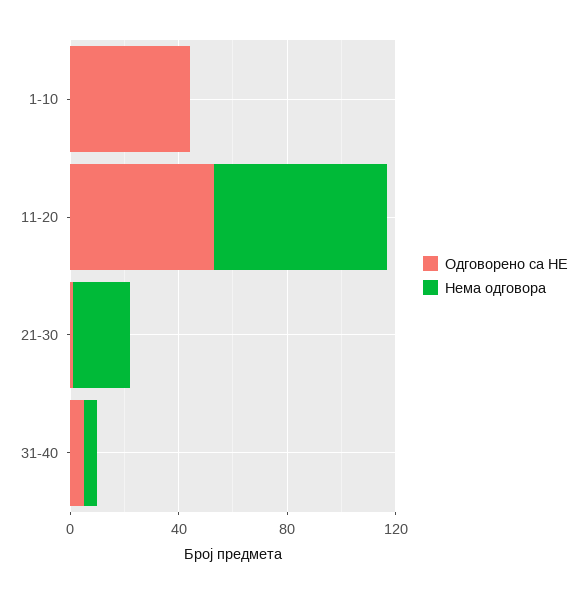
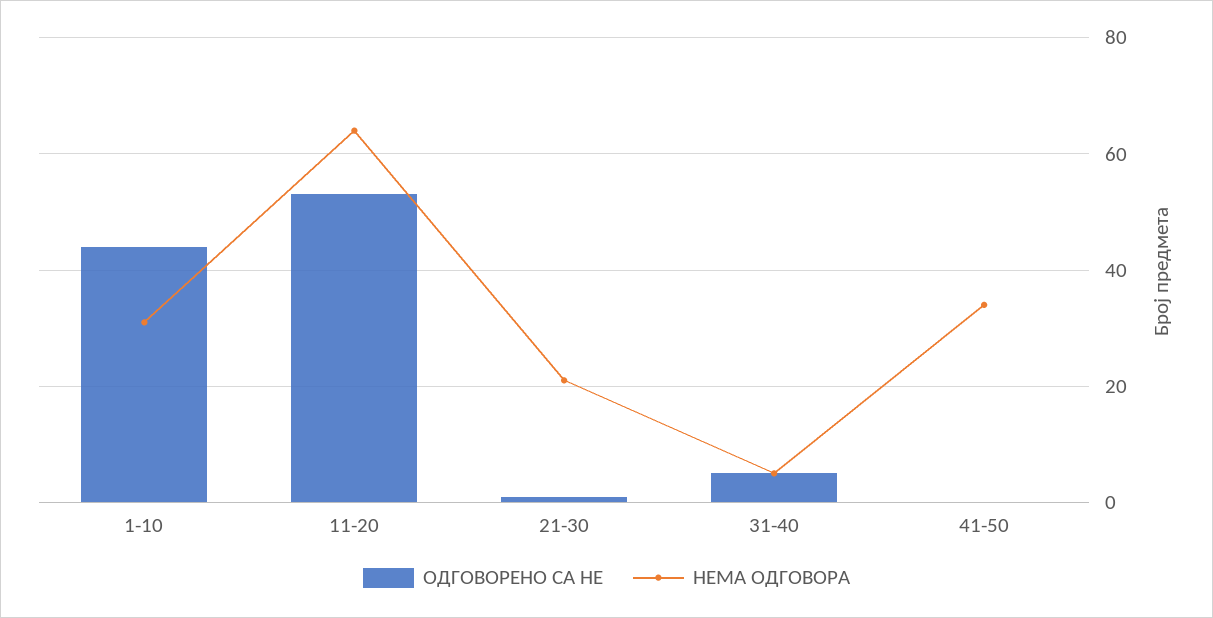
Нема одговора, 1-10: 0 -> 30
Одговорено са НЕ, 41-50: none -> 0
Нема одговора, 41-50: none -> 35

